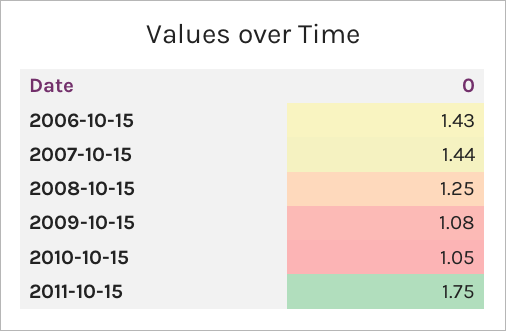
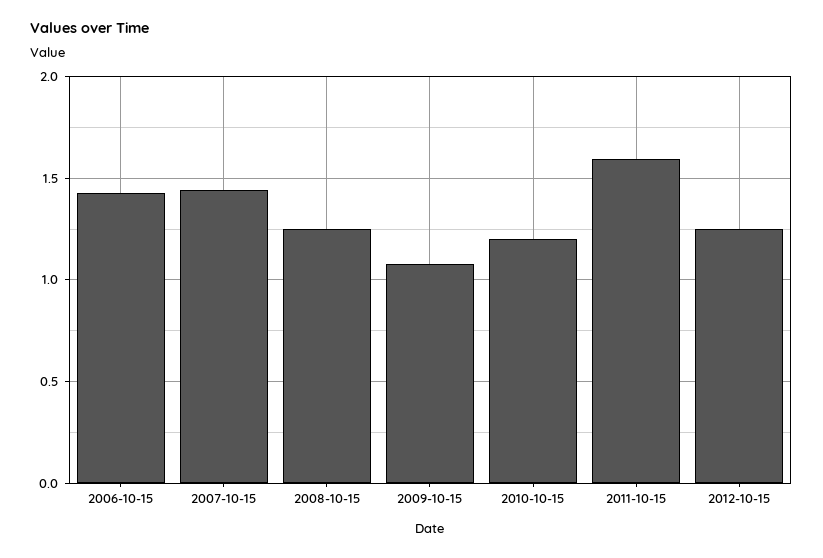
2010-10-15: 1.05 -> 1.2
2011-10-15: 1.75 -> 1.6
2012-10-15: none -> 1.25

